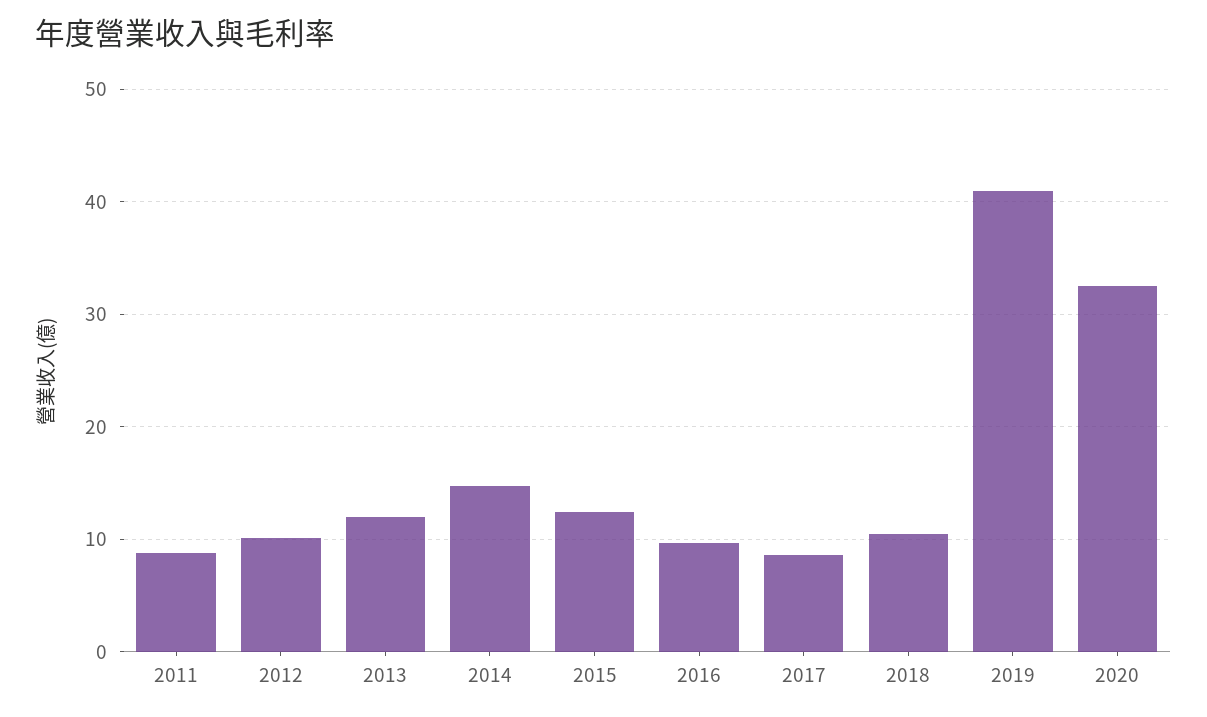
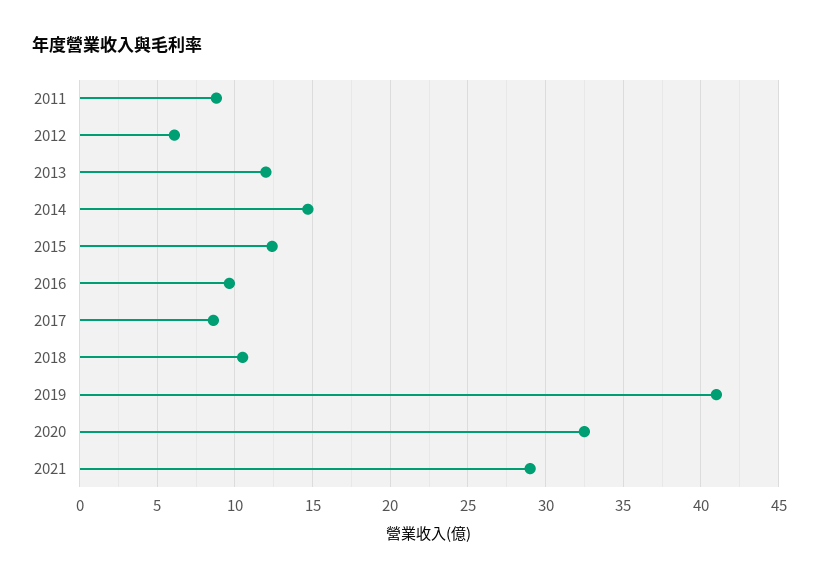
2012: 10 -> 6
2021: none -> 29

